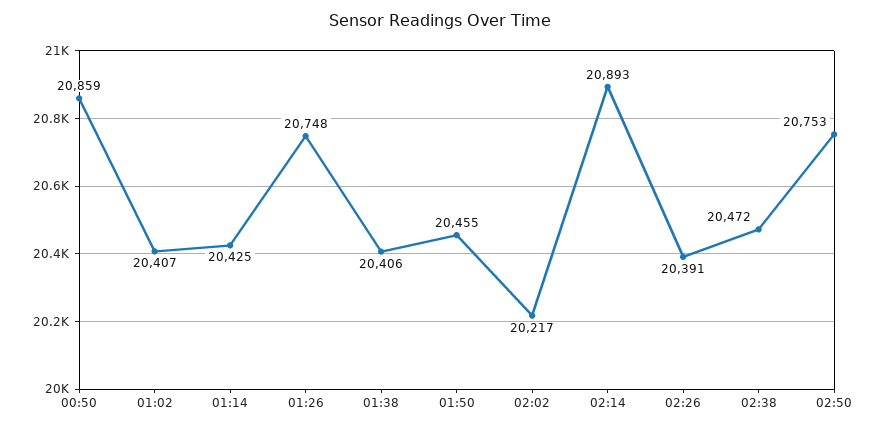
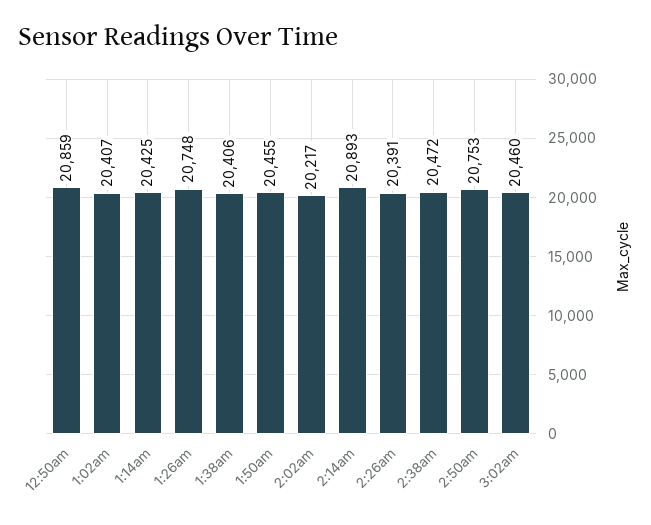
3:02am: none -> 20460

